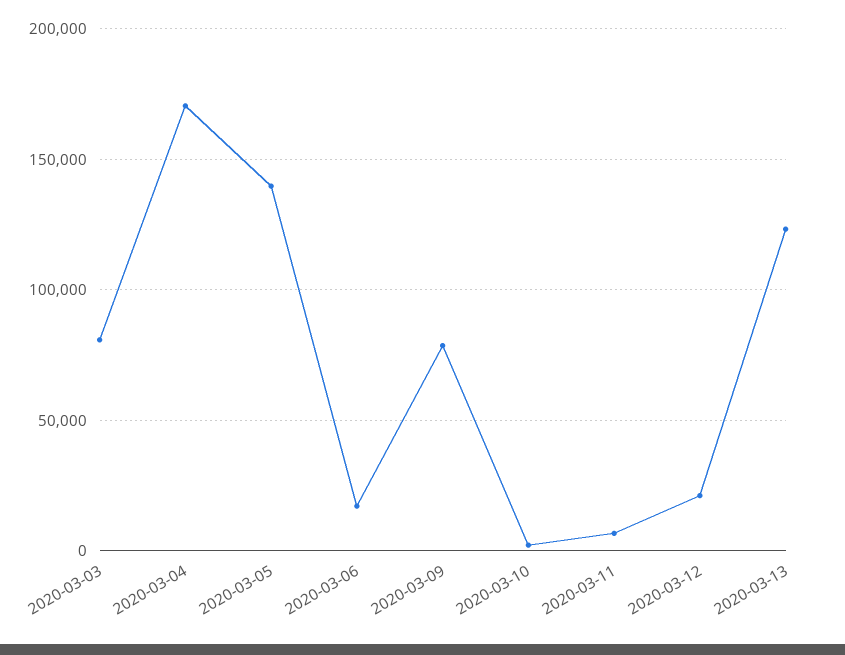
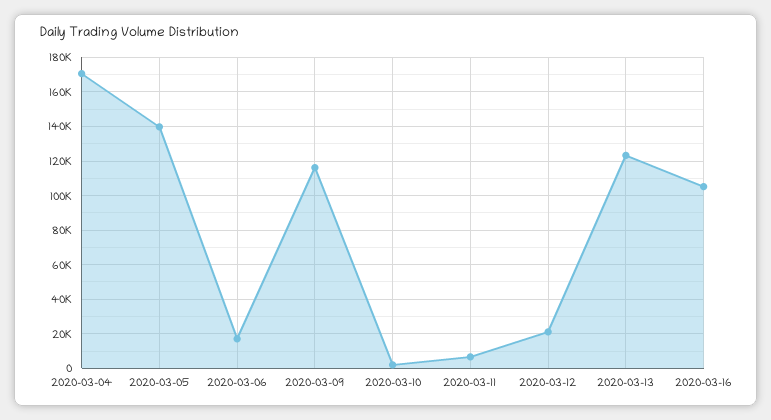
2020-03-03: 80000 -> none
2020-03-09: 80000 -> 115000
2020-03-16: none -> 105000

